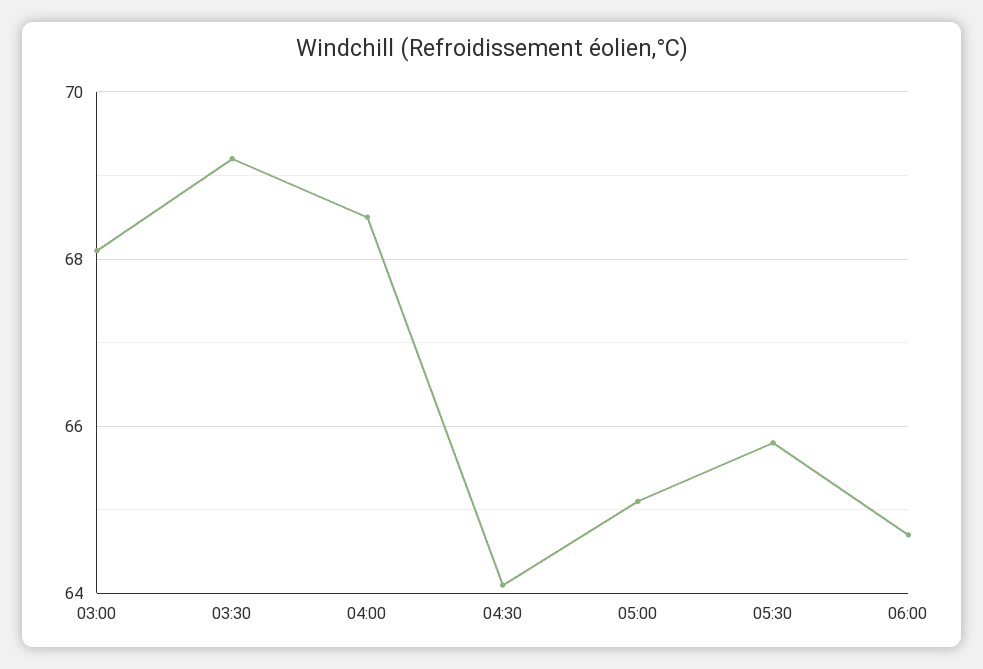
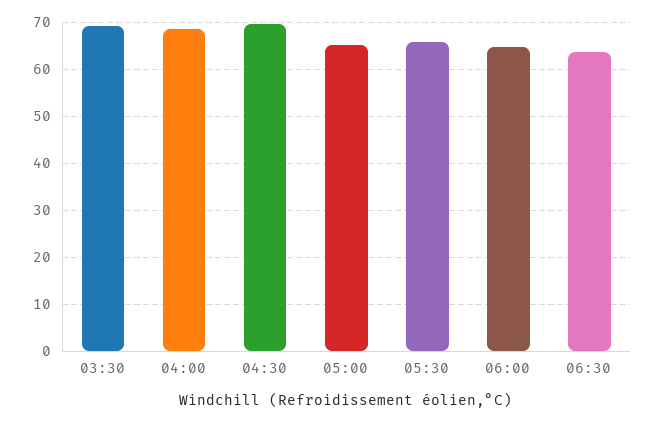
03:00: 68 -> none
04:30: 64 -> 70
06:30: none -> 64

